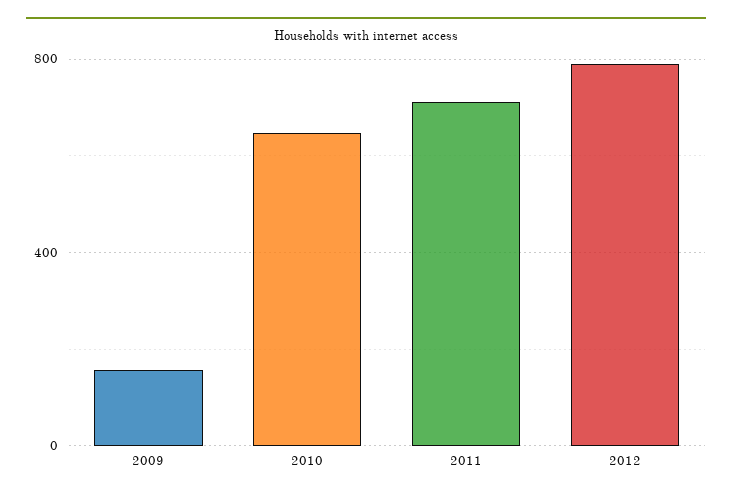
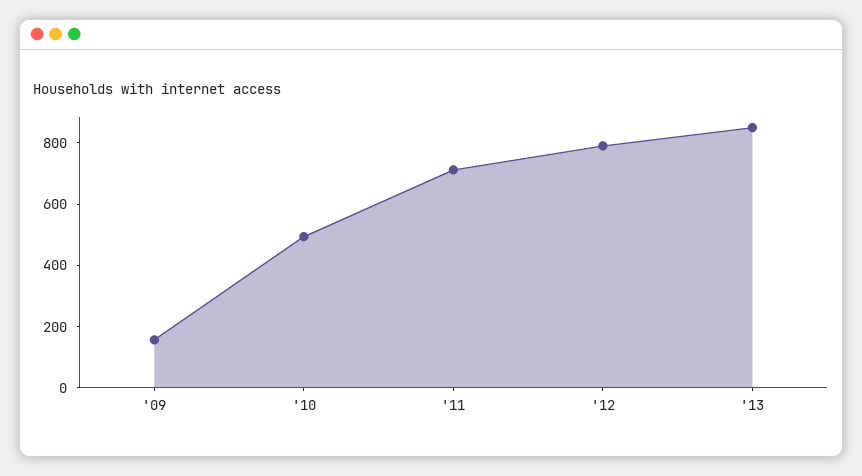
2010: 650 -> 500
'13: none -> 850

